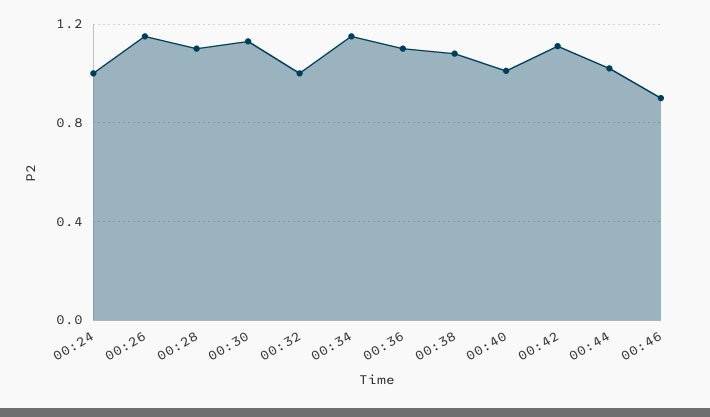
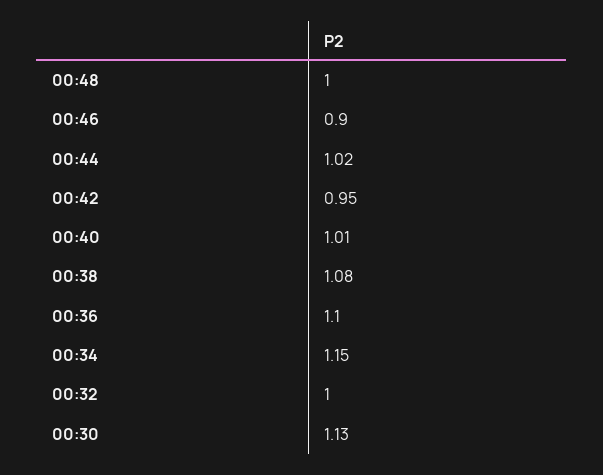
00:24: 1 -> none
00:26: 1.15 -> none
00:28: 1.1 -> none
00:42: 1.1 -> 0.95
00:48: none -> 1

